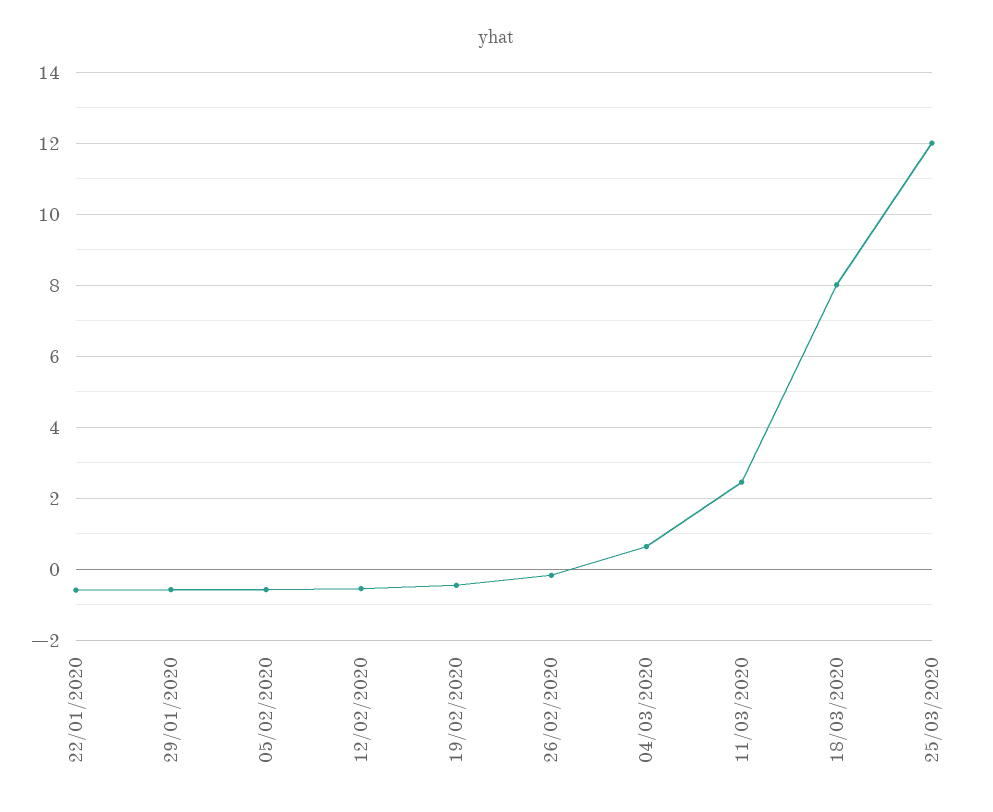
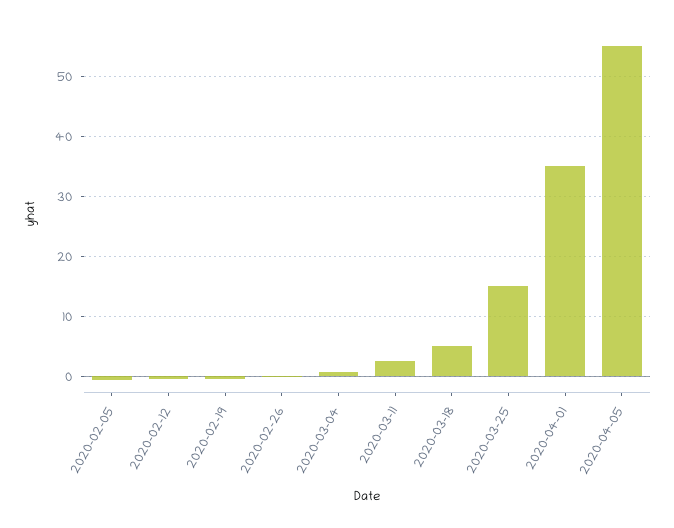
22/01/2020: -0.6 -> none
29/01/2020: -0.6 -> none
18/03/2020: 8 -> 5
25/03/2020: 12 -> 15
2020-04-01: none -> 35
2020-04-05: none -> 55

